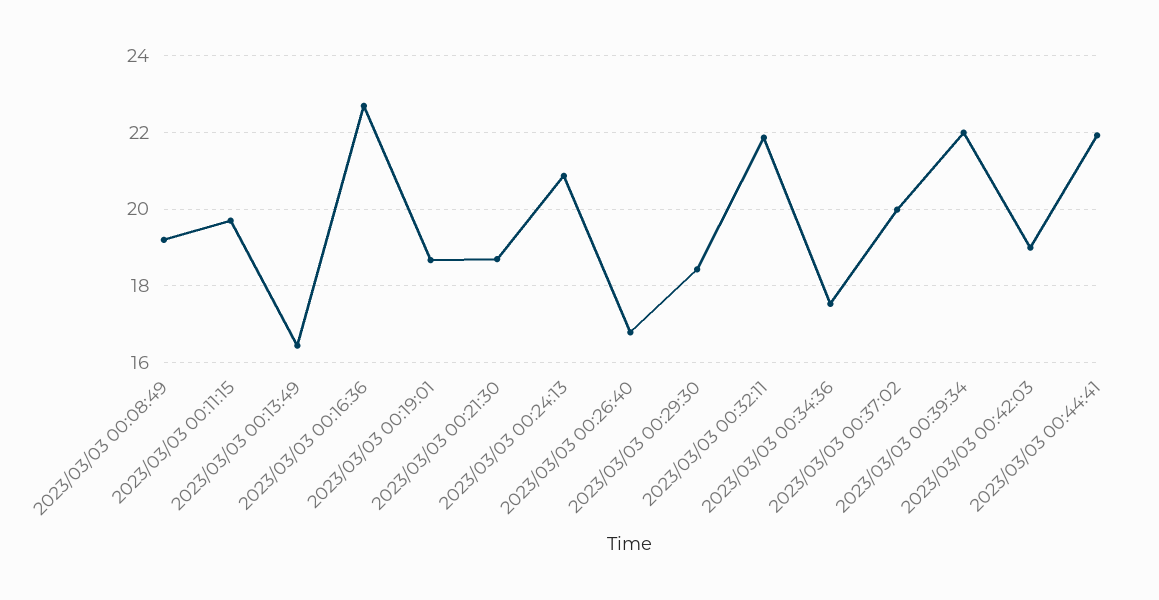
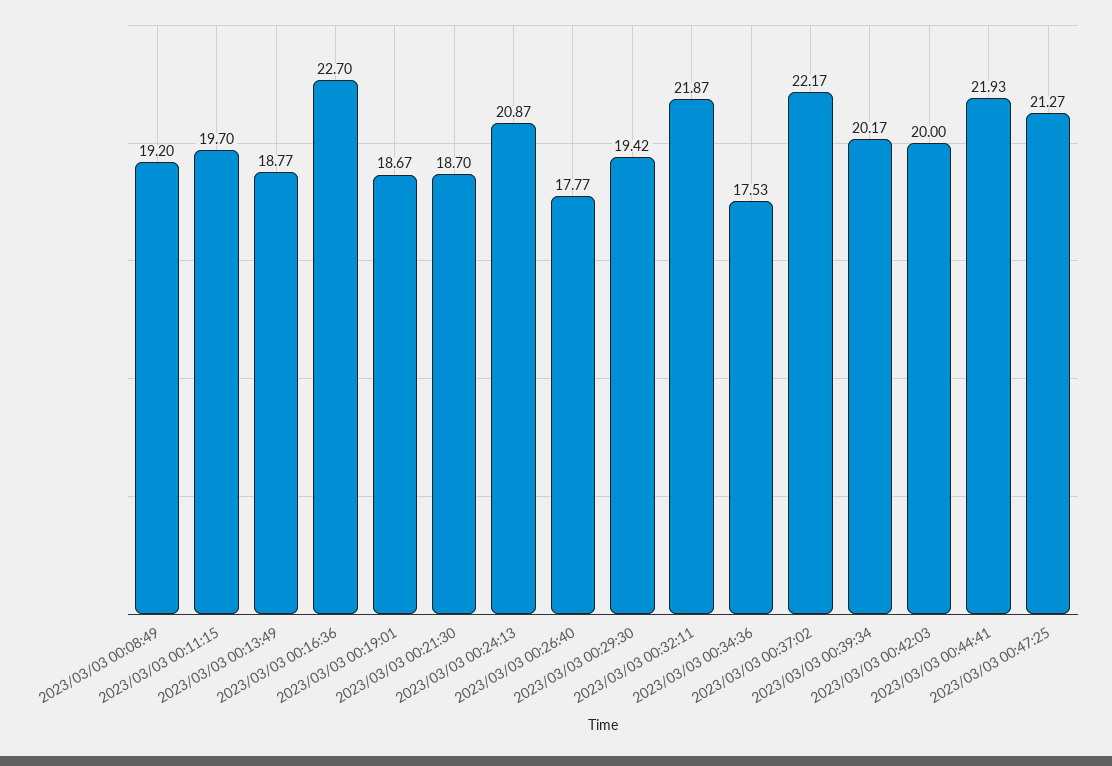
2023/03/03 00:13:49: 16.4 -> 18.77
2023/03/03 00:26:40: 16.8 -> 17.77
2023/03/03 00:29:30: 18.4 -> 19.42
2023/03/03 00:37:02: 20 -> 22.17
2023/03/03 00:39:34: 22 -> 20.17
2023/03/03 00:42:03: 19 -> 20
2023/03/03 00:47:25: none -> 21.27

